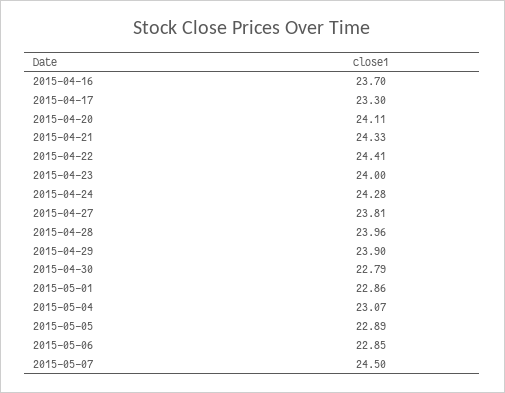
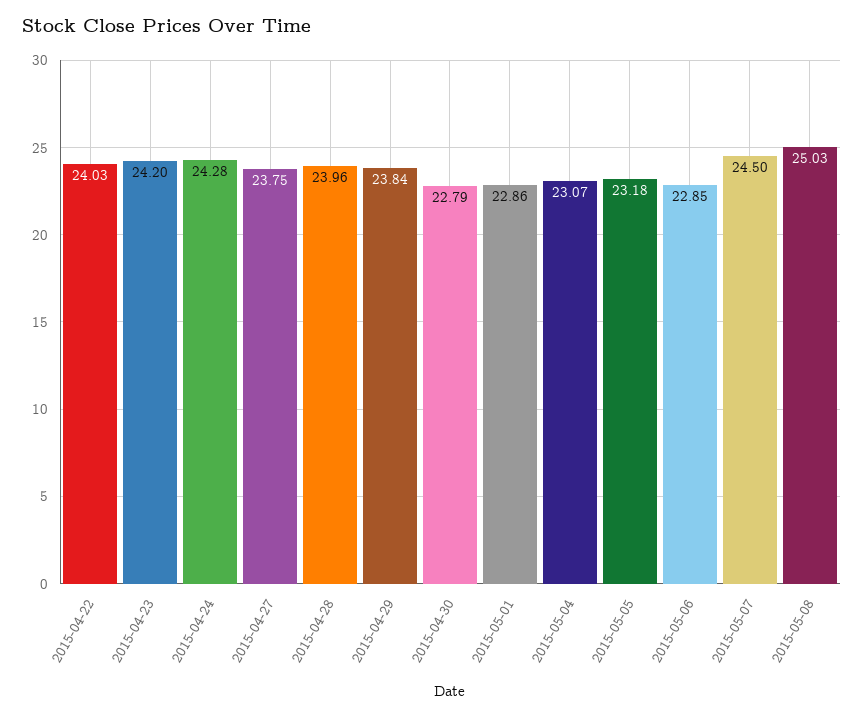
2015-04-16: 23.7 -> none
2015-04-17: 23.3 -> none
2015-04-20: 24.11 -> none
2015-04-21: 24.33 -> none
2015-04-22: 24.41 -> 24.03
2015-04-23: 24 -> 24.2
2015-04-27: 23.81 -> 23.75
2015-04-29: 23.9 -> 23.84
2015-05-05: 22.89 -> 23.18
2015-05-08: none -> 25.03

